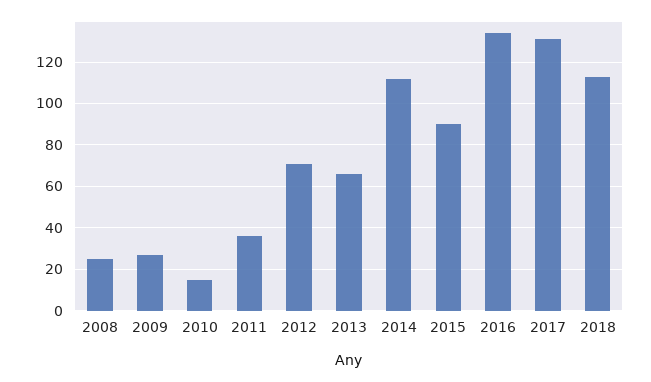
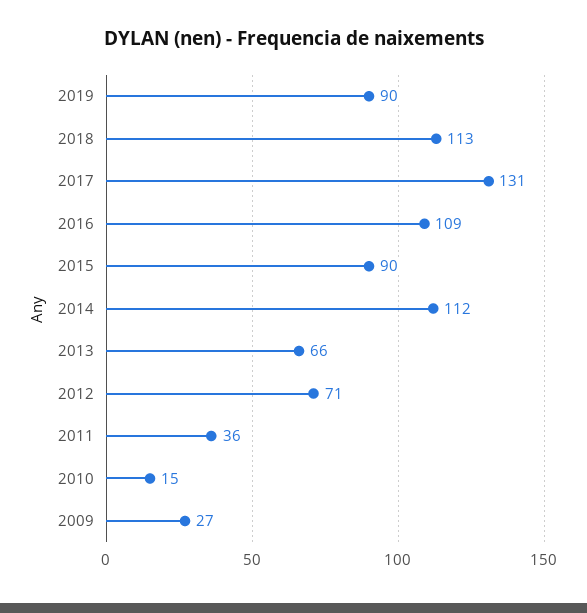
2008: 25 -> none
2016: 135 -> 109
2019: none -> 90

